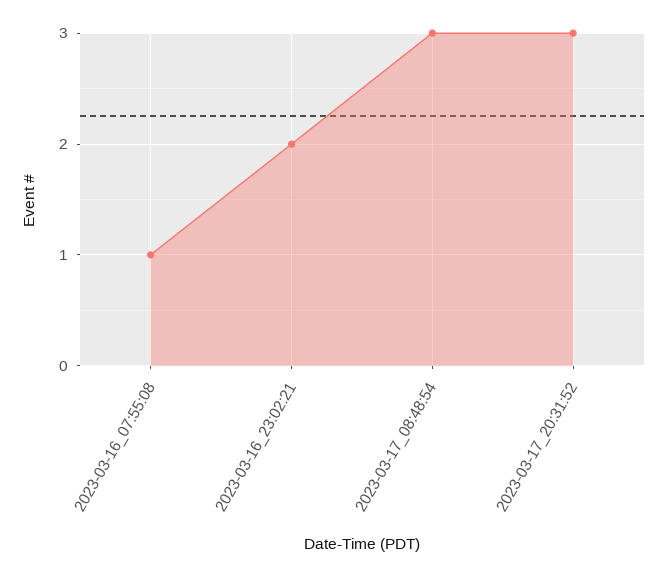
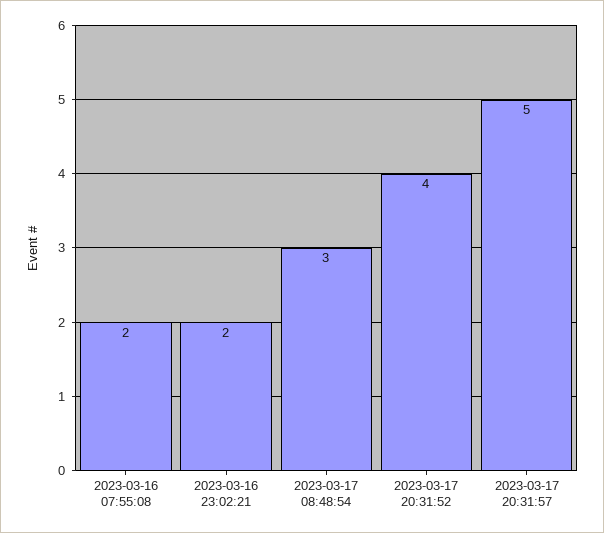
2023-03-16_07:55:08: 1 -> 2
2023-03-17_20:31:52: 3 -> 4
2023-03-17 20:31:57: none -> 5

